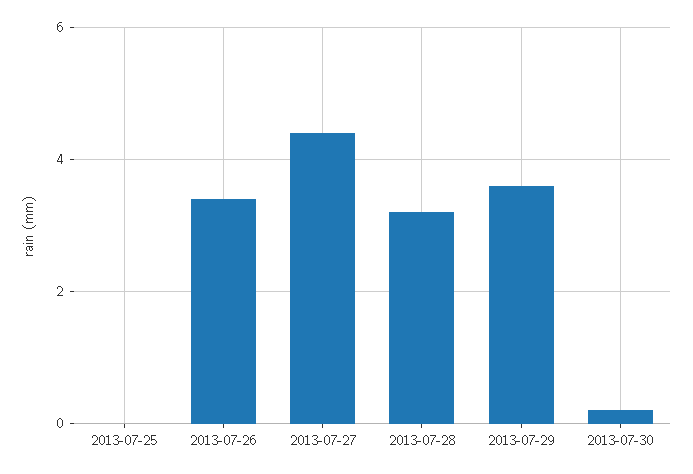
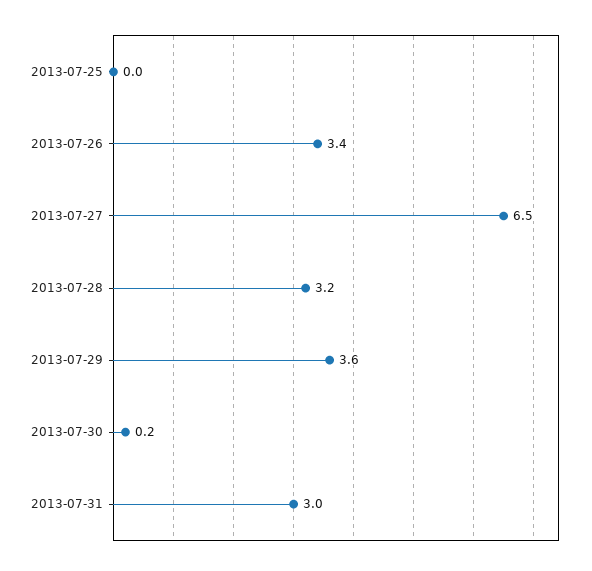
2013-07-27: 4.5 -> 6.5
2013-07-31: none -> 3

